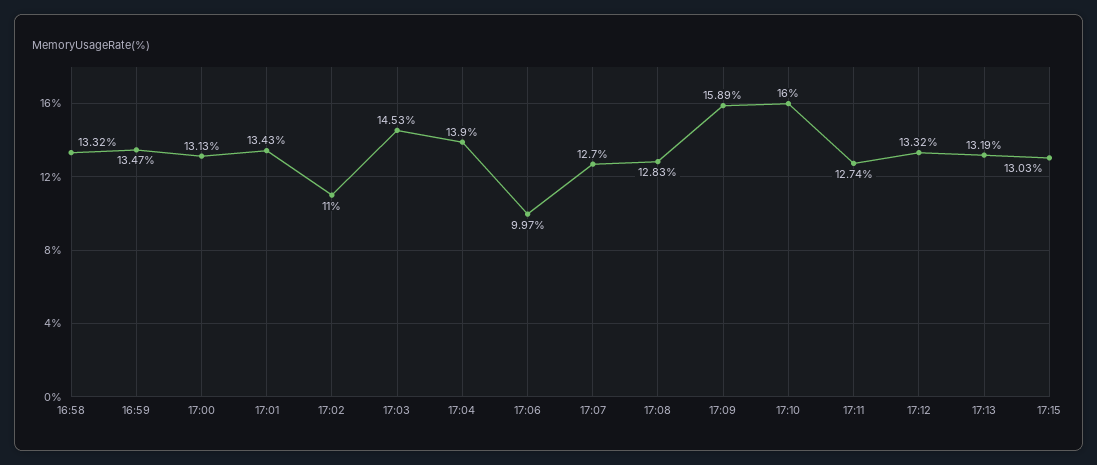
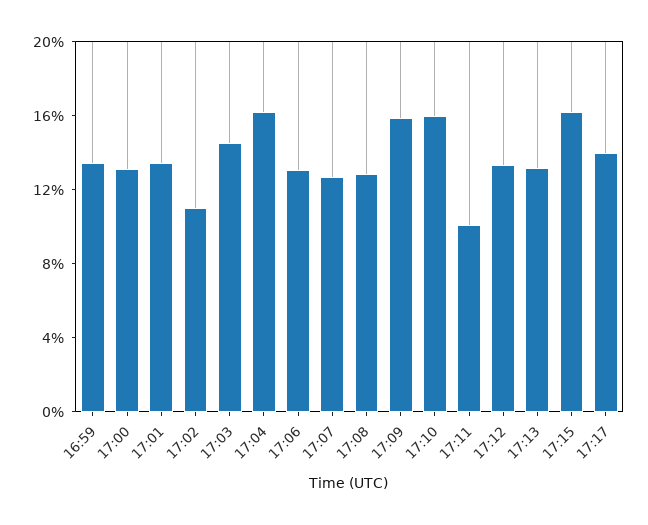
16:58: 13.32 -> none
17:04: 13.9 -> 16
17:06: 9.97 -> 13
17:11: 12.74 -> 10
17:15: 13.03 -> 16
17:17: none -> 14

